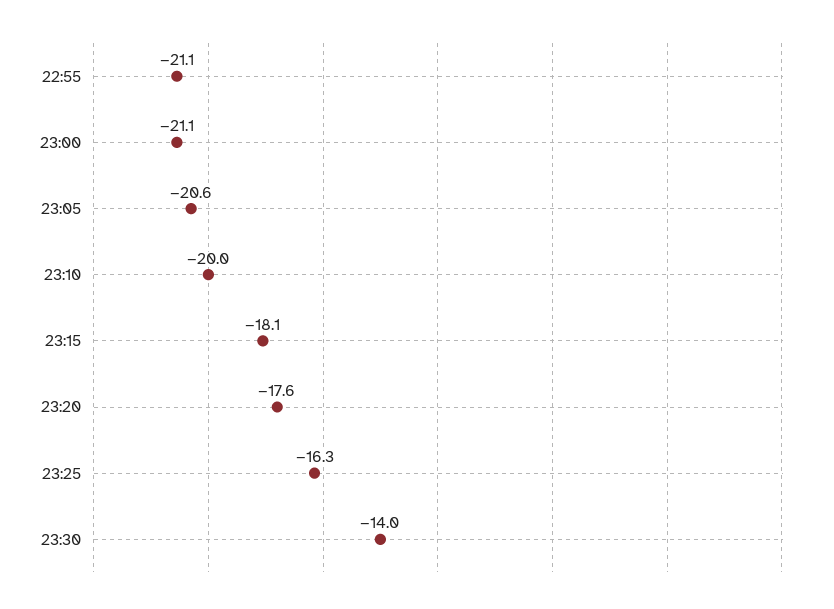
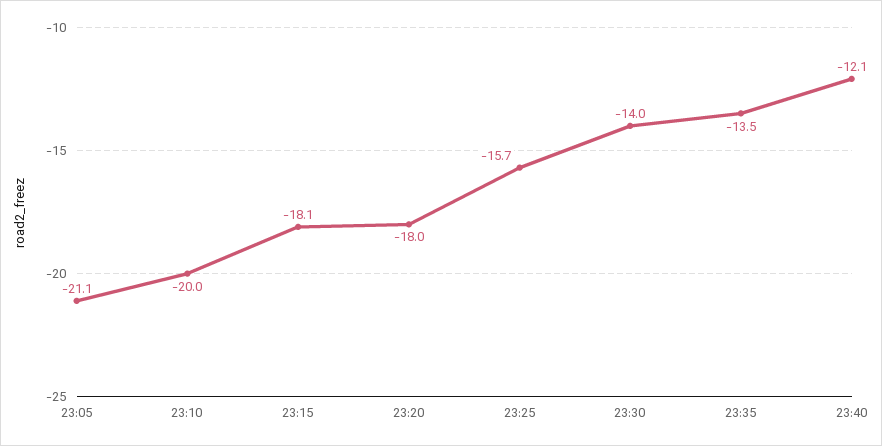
22:55: -21.1 -> none
23:00: -21.1 -> none
23:05: -20.6 -> -21.1
23:20: -17.6 -> -18
23:25: -16.3 -> -15.7
23:35: none -> -13.5
23:40: none -> -12.1

